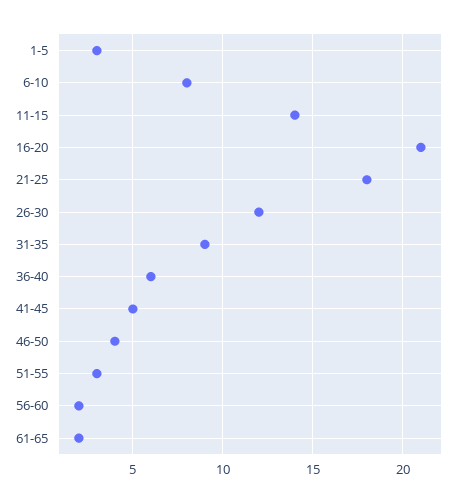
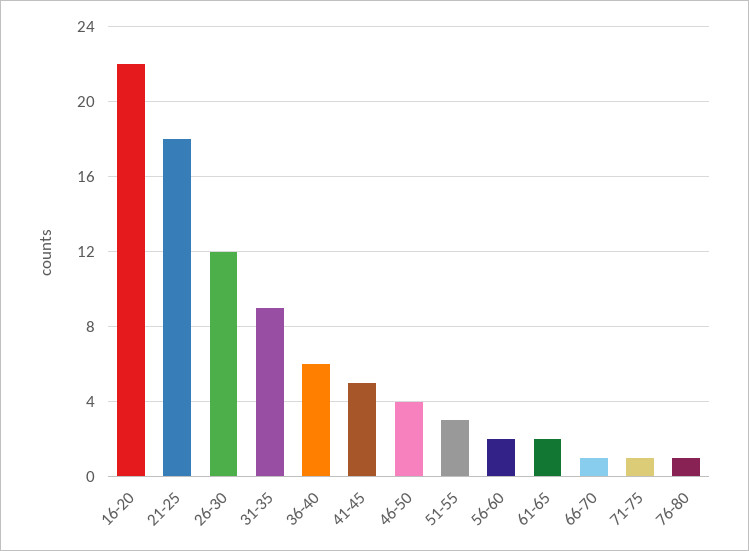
1-5: 3 -> none
6-10: 8 -> none
11-15: 14 -> none
16-20: 21 -> 22
66-70: none -> 1
71-75: none -> 1
76-80: none -> 1

